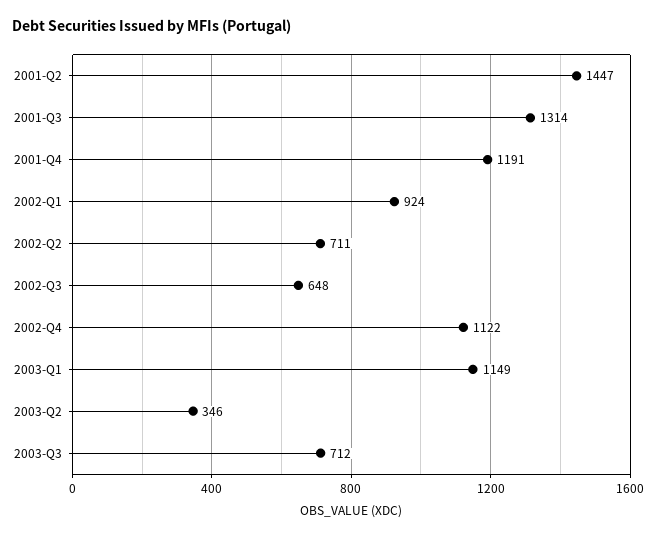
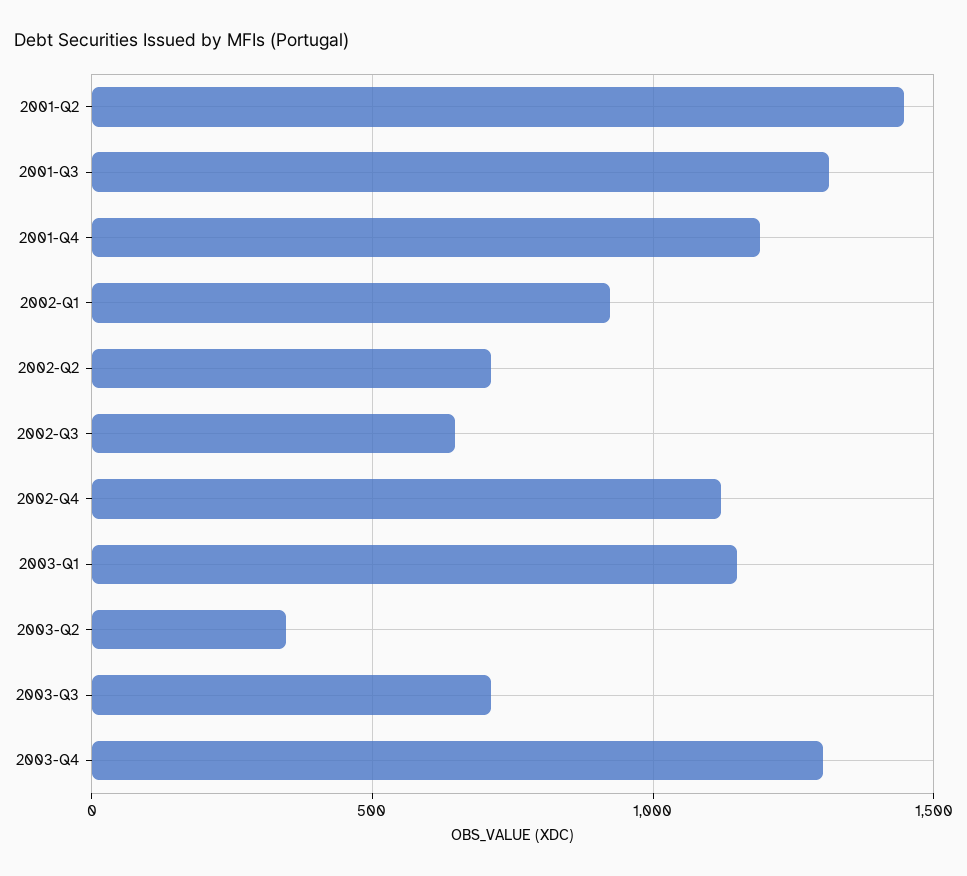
2003-Q4: none -> 1300

